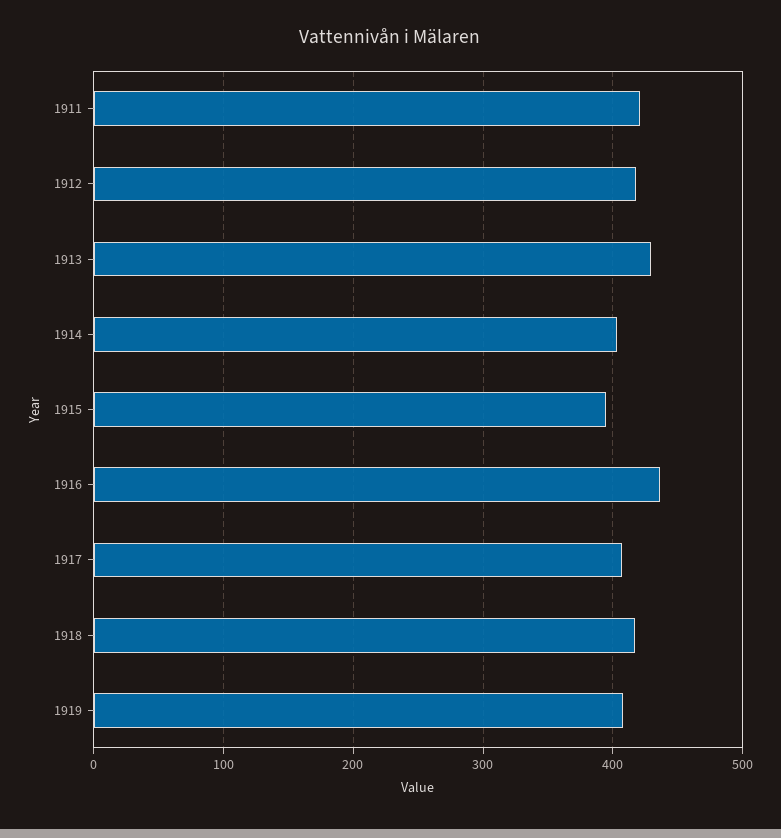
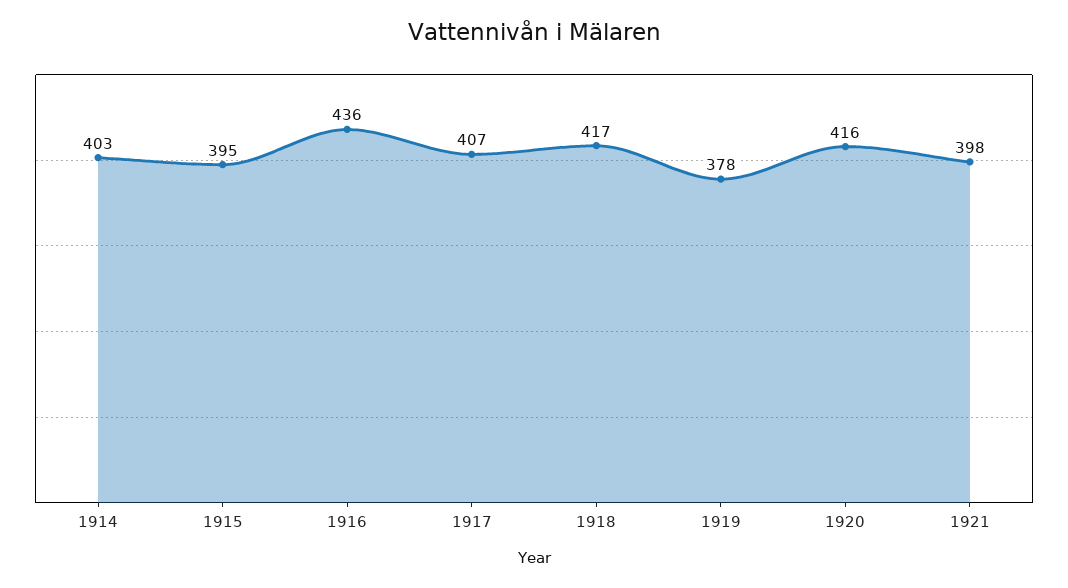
1911: 420 -> none
1912: 420 -> none
1913: 430 -> none
1919: 410 -> 378
1920: none -> 416
1921: none -> 398

